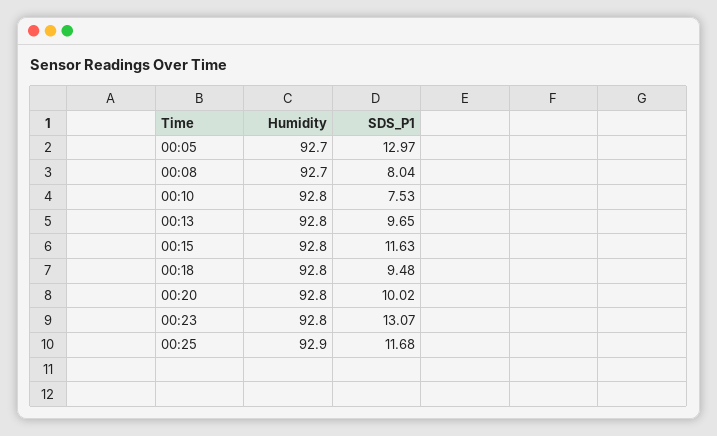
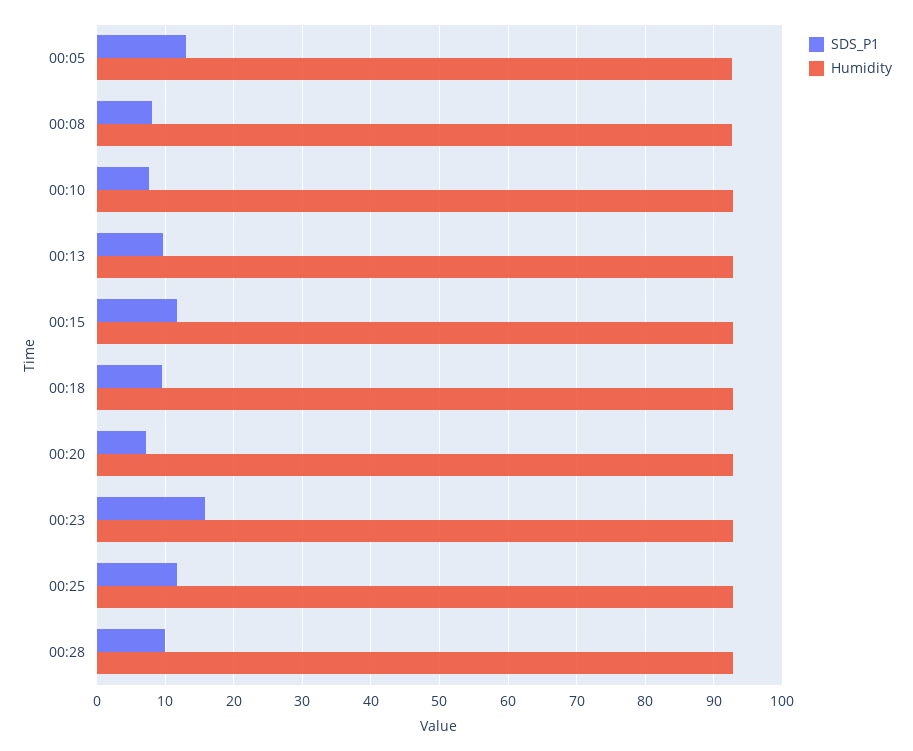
SDS_P1, 00:20: 10.02 -> 7
SDS_P1, 00:23: 13.07 -> 16
SDS_P1, 00:28: none -> 10
Humidity, 00:28: none -> 93

